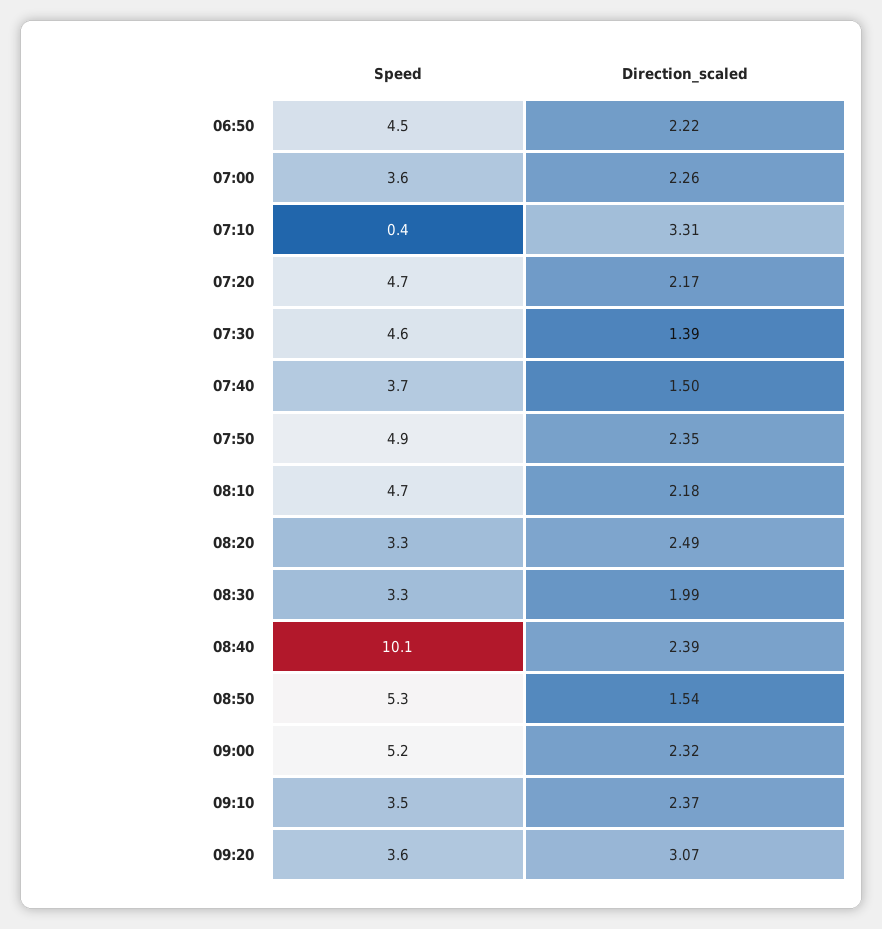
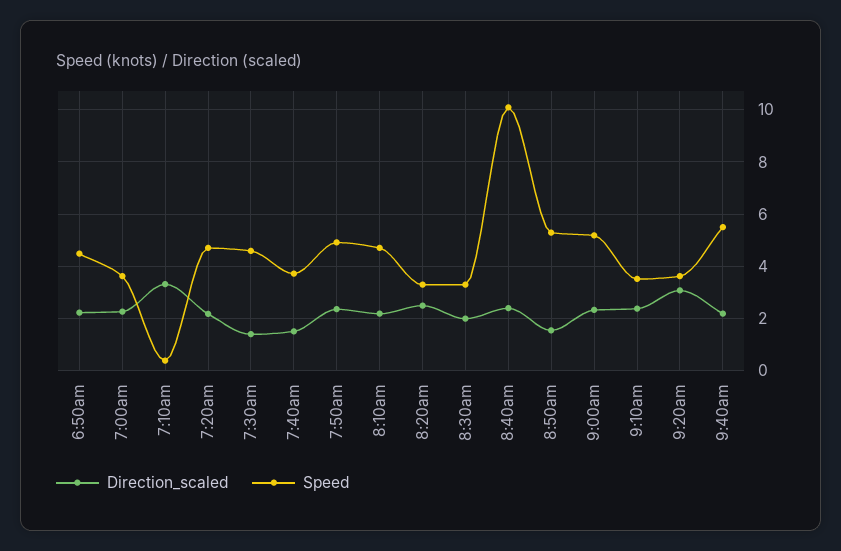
Direction_scaled, 9:40am: none -> 2.25
Speed, 9:40am: none -> 5.5

